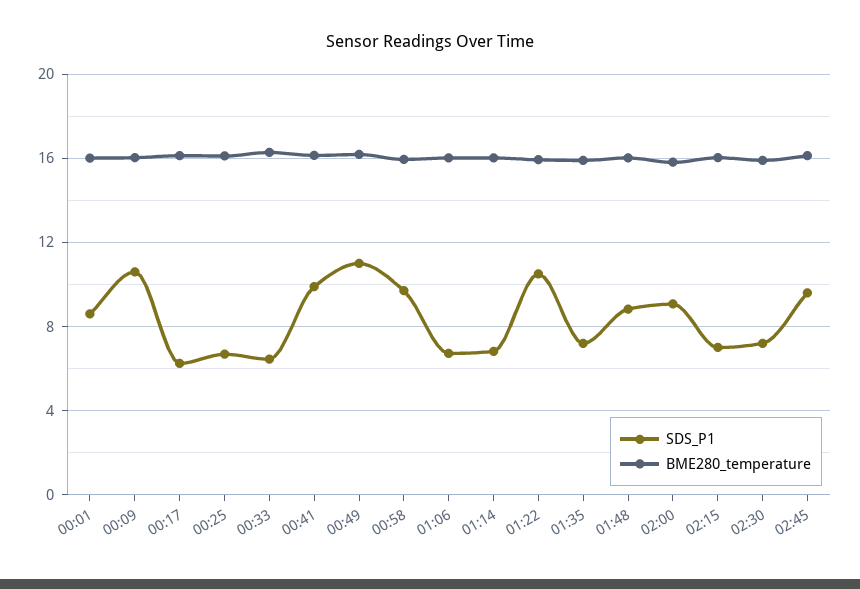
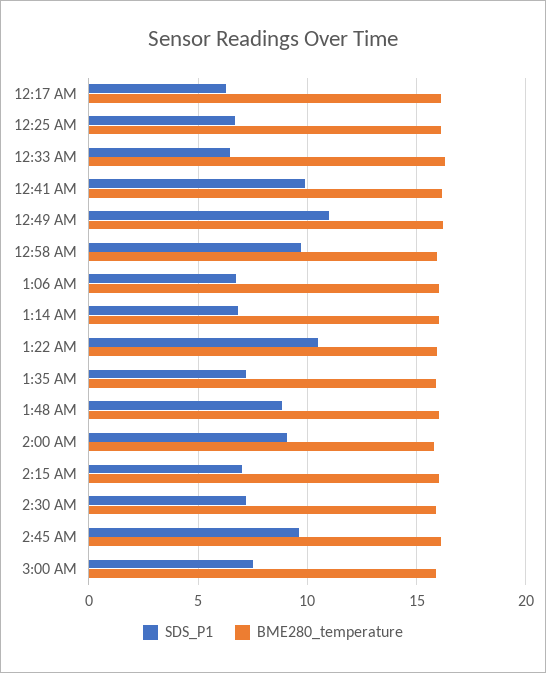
SDS_P1, 00:01: 8.5 -> none
BME280_temperature, 00:01: 16 -> none
SDS_P1, 00:09: 10.5 -> none
BME280_temperature, 00:09: 16 -> none
SDS_P1, 3:00 AM: none -> 7.5
BME280_temperature, 3:00 AM: none -> 16

